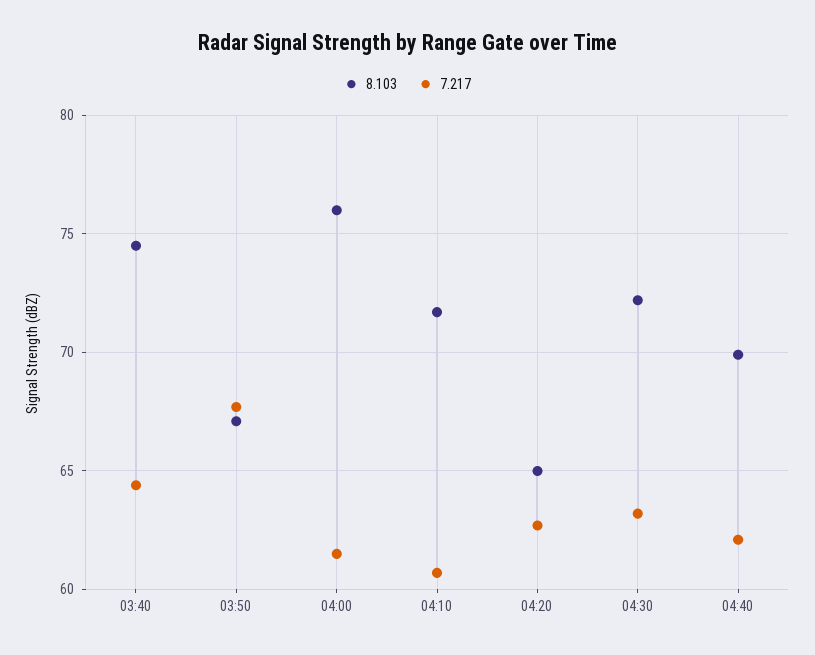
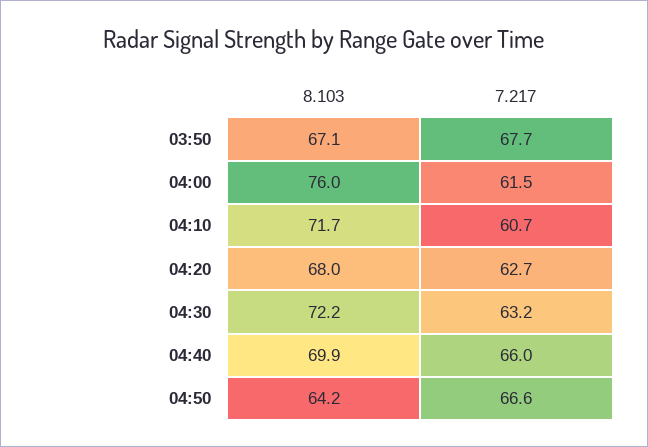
8.103, 03:40: 74.5 -> none
7.217, 03:40: 64.5 -> none
8.103, 04:20: 65 -> 68
7.217, 04:40: 62 -> 66
8.103, 04:50: none -> 64.2
7.217, 04:50: none -> 66.6

